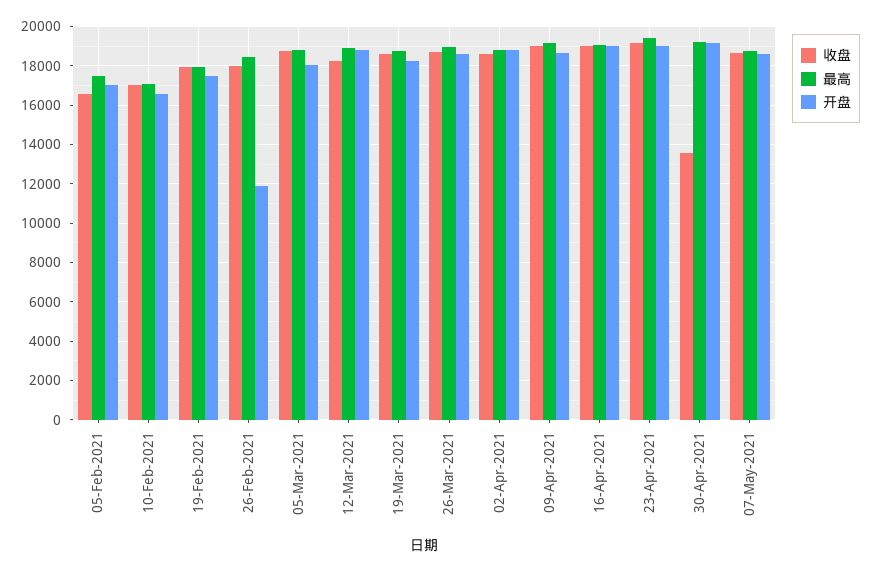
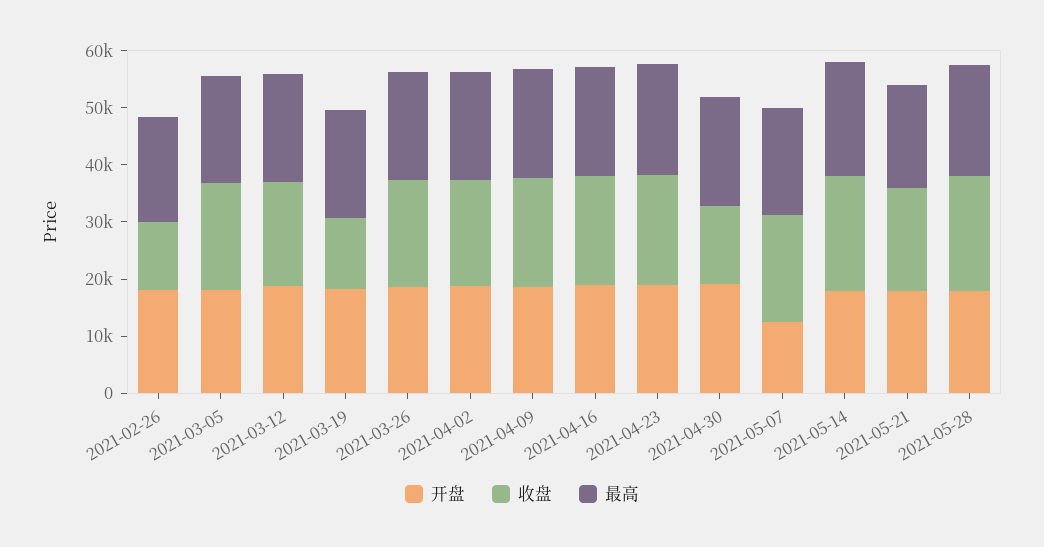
收盘, 05-Feb-2021: 16500 -> none
最高, 05-Feb-2021: 17500 -> none
开盘, 05-Feb-2021: 17000 -> none
收盘, 10-Feb-2021: 17000 -> none
最高, 10-Feb-2021: 17000 -> none
开盘, 10-Feb-2021: 16500 -> none
收盘, 19-Feb-2021: 18000 -> none
最高, 19-Feb-2021: 18000 -> none
开盘, 19-Feb-2021: 17500 -> none
收盘, 26-Feb-2021: 18000 -> 12000
开盘, 26-Feb-2021: 12000 -> 18000
收盘, 19-Mar-2021: 18500 -> 12000
开盘, 07-May-2021: 18500 -> 12000
开盘, 2021-05-14: none -> 18000
收盘, 2021-05-14: none -> 20000
最高, 2021-05-14: none -> 20000
开盘, 2021-05-21: none -> 18000
收盘, 2021-05-21: none -> 18000
最高, 2021-05-21: none -> 18000
开盘, 2021-05-28: none -> 18000
收盘, 2021-05-28: none -> 20000
最高, 2021-05-28: none -> 20000

